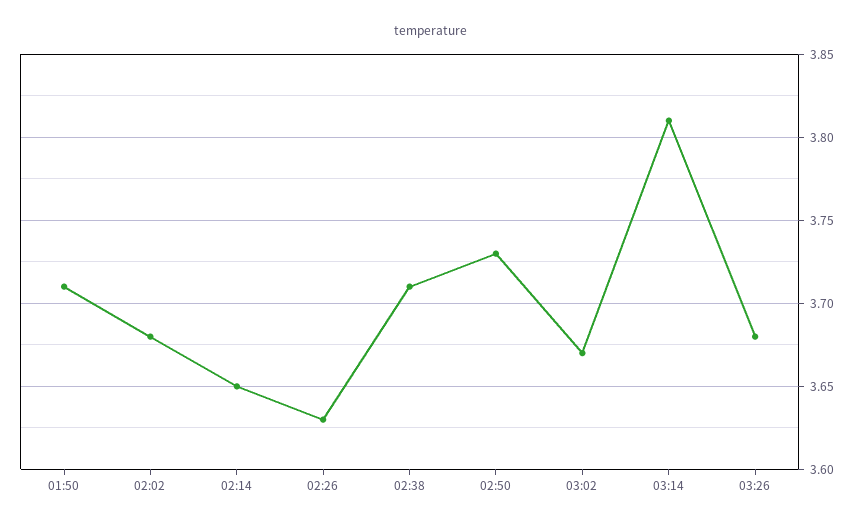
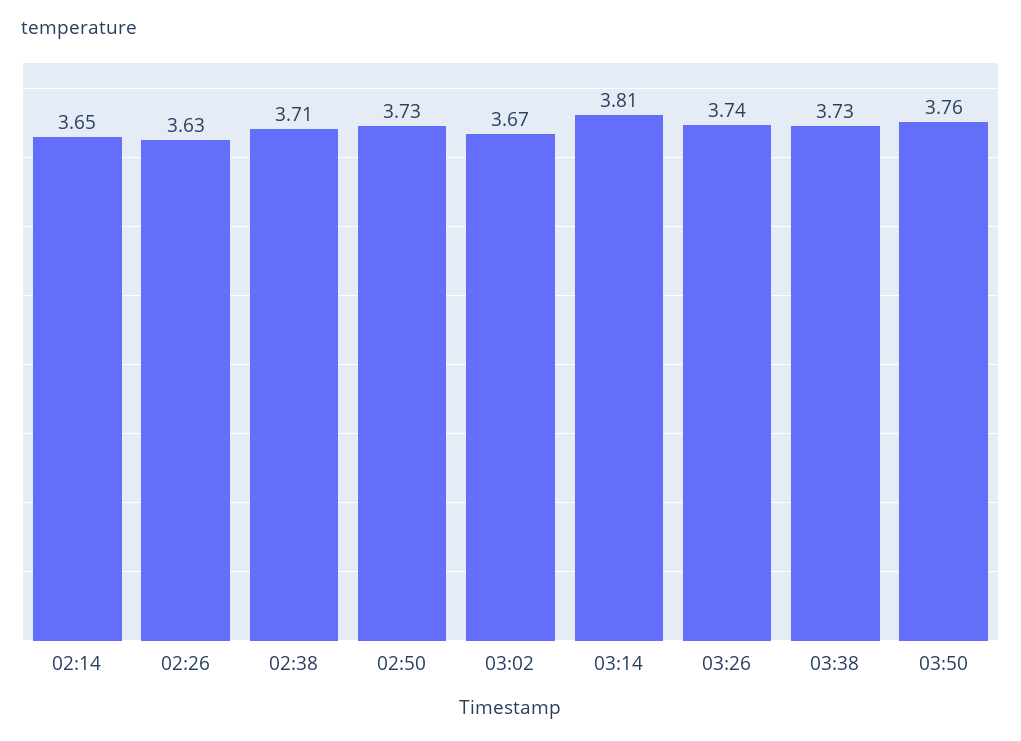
01:50: 3.71 -> none
02:02: 3.68 -> none
03:26: 3.68 -> 3.74
03:38: none -> 3.73
03:50: none -> 3.76

